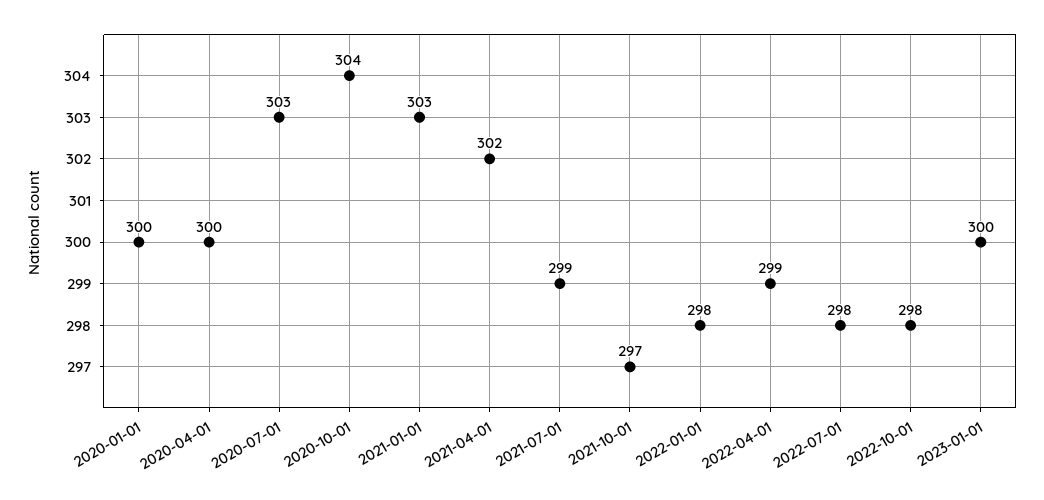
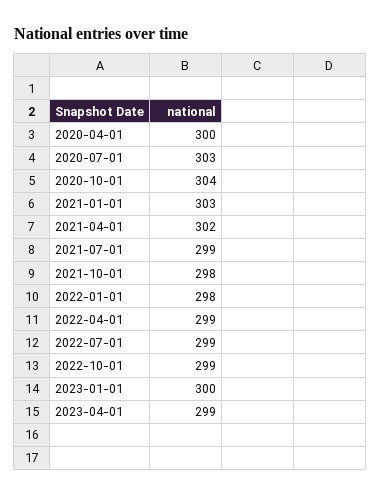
2020-01-01: 300 -> none
2021-10-01: 297 -> 298
2022-07-01: 298 -> 299
2022-10-01: 298 -> 299
2023-04-01: none -> 299

